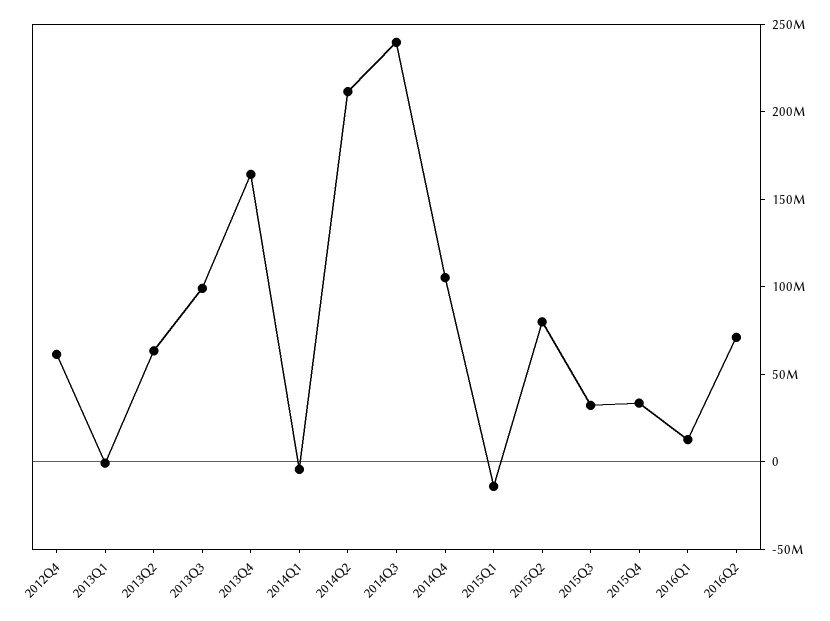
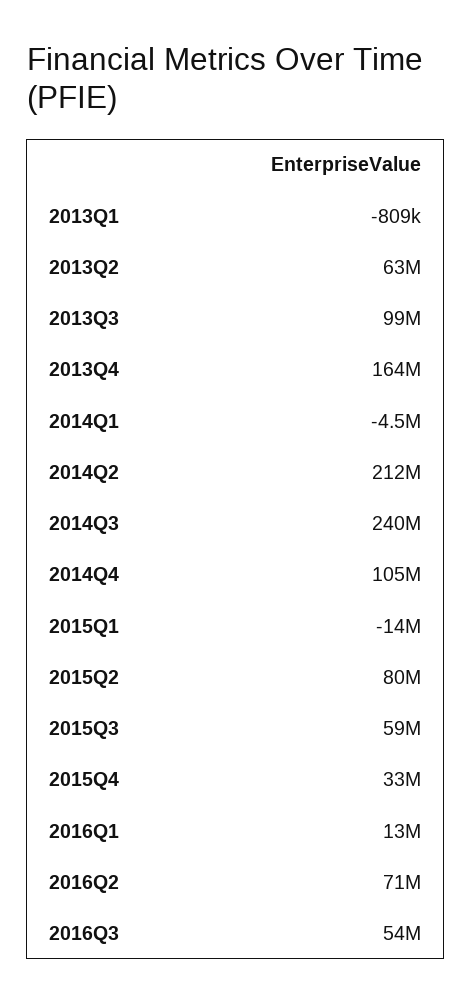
2012Q4: 60000000 -> none
2015Q3: 30000000 -> 59000000
2016Q3: none -> 54000000

